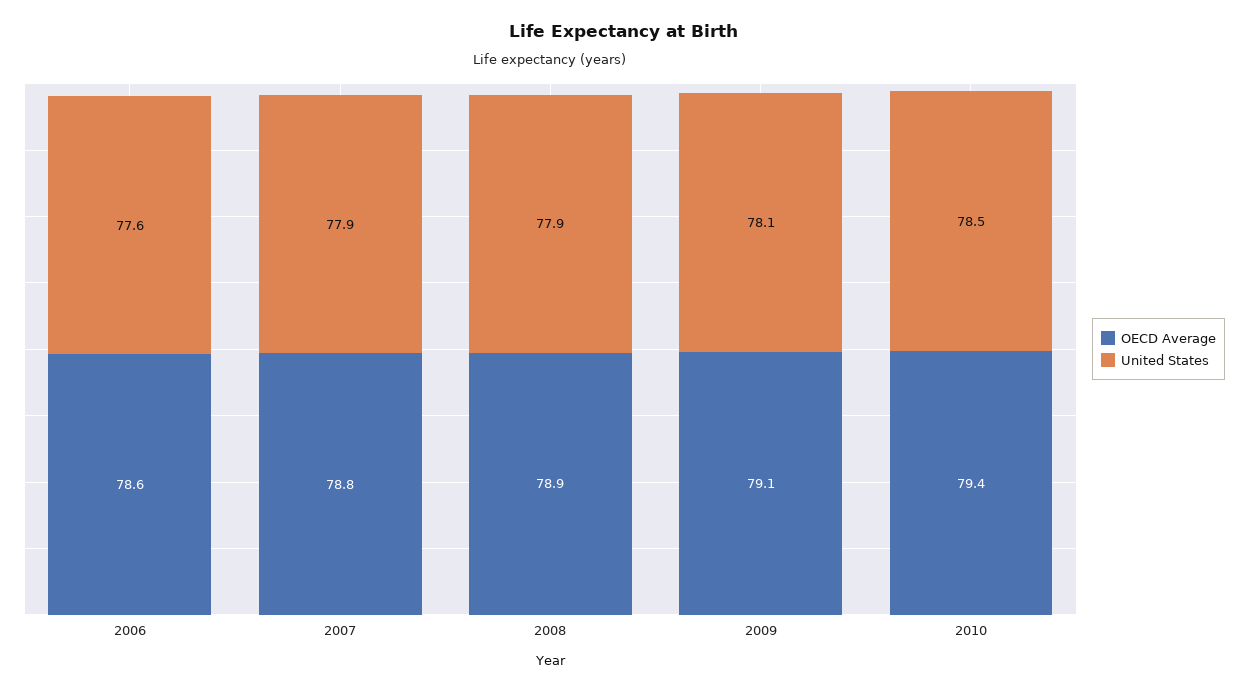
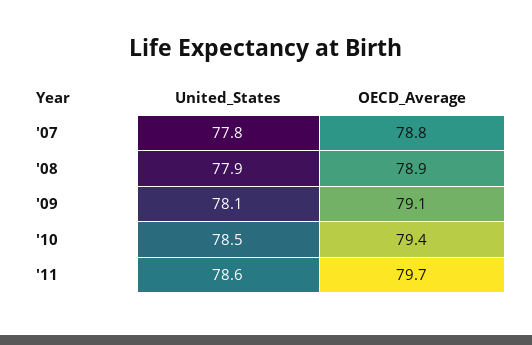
OECD Average, 2006: 78.6 -> none
United States, 2006: 77.6 -> none
United States, 2007: 77.9 -> 77.8
United States, '11: none -> 78.6
OECD Average, '11: none -> 79.7

